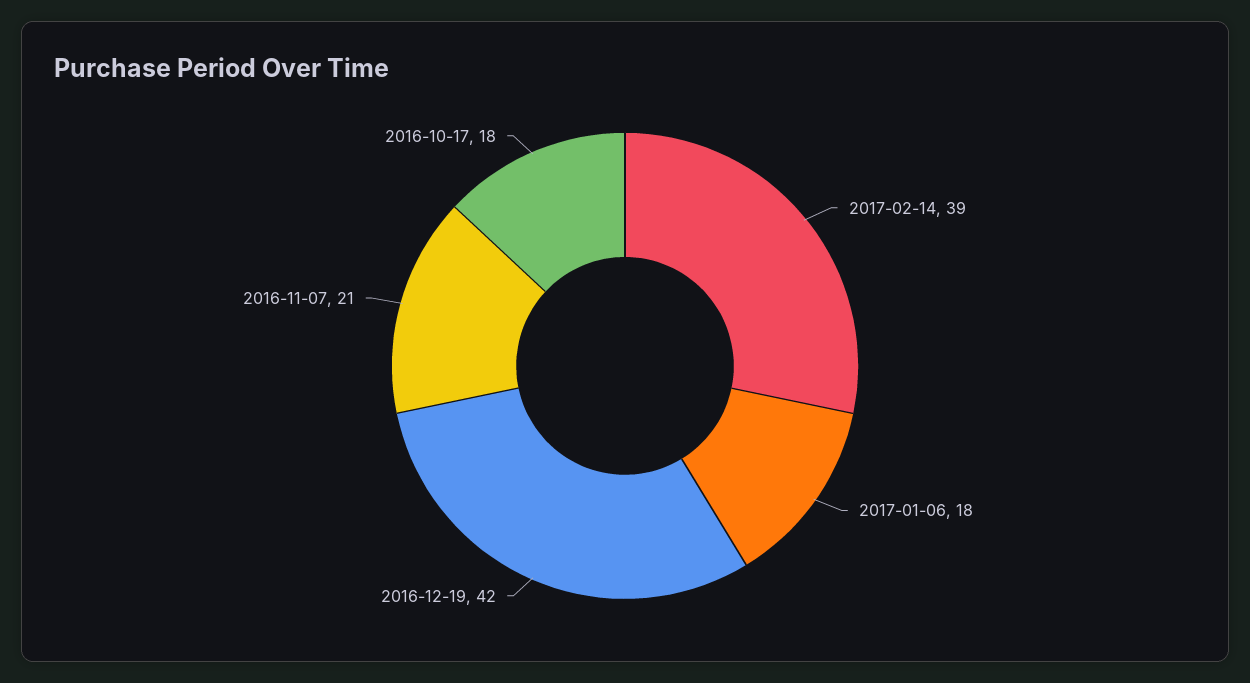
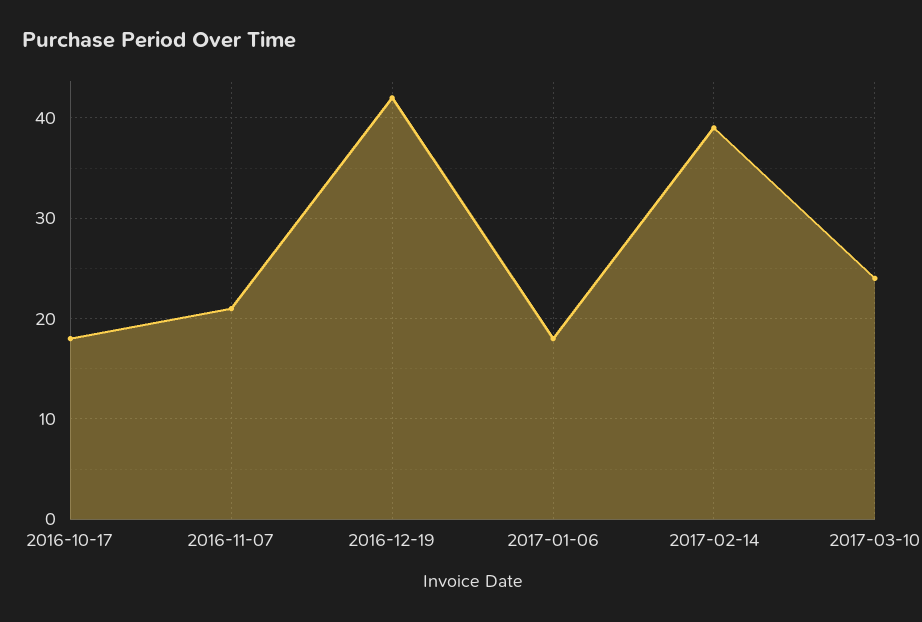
2017-03-10: none -> 24

